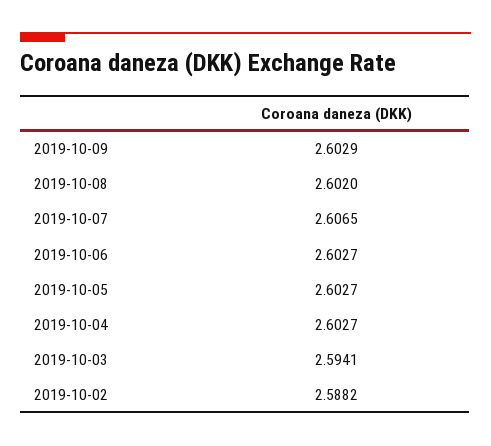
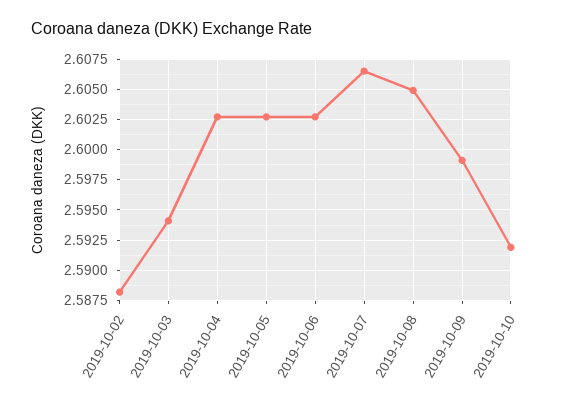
2019-10-09: 2.6029 -> 2.599
2019-10-08: 2.602 -> 2.605
2019-10-10: none -> 2.592

